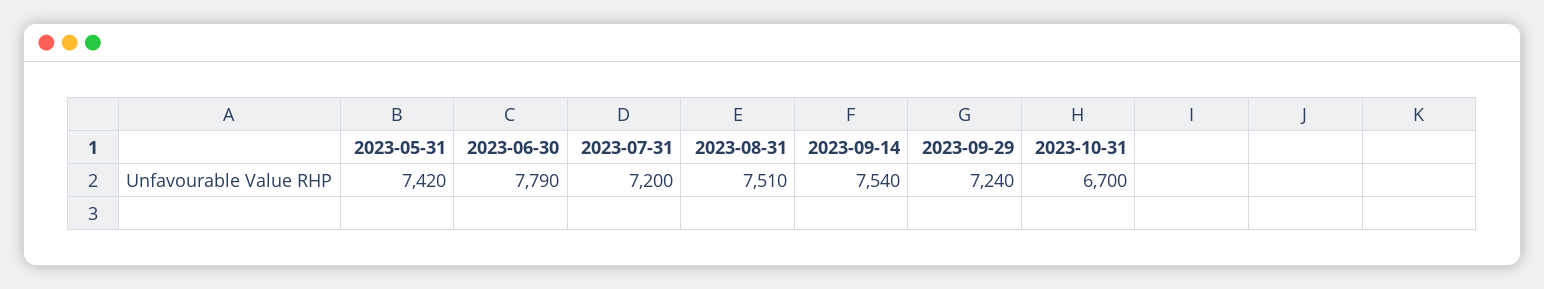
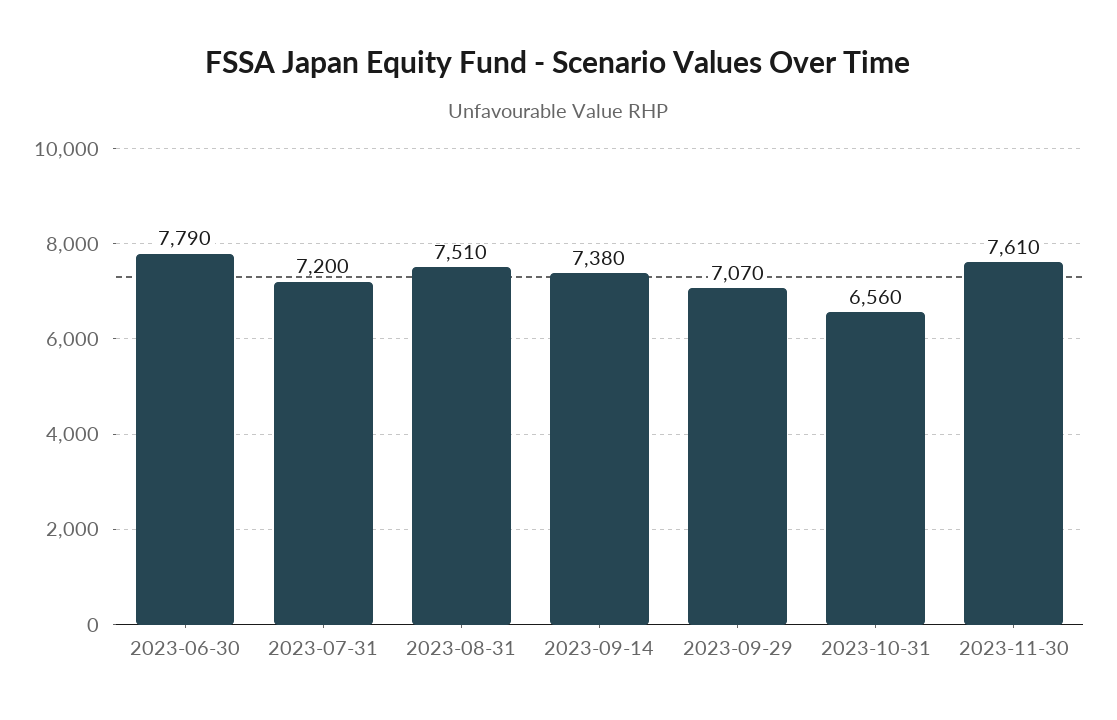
2023-05-31: 7420 -> none
2023-09-14: 7540 -> 7380
2023-09-29: 7240 -> 7070
2023-10-31: 6700 -> 6560
2023-11-30: none -> 7610

